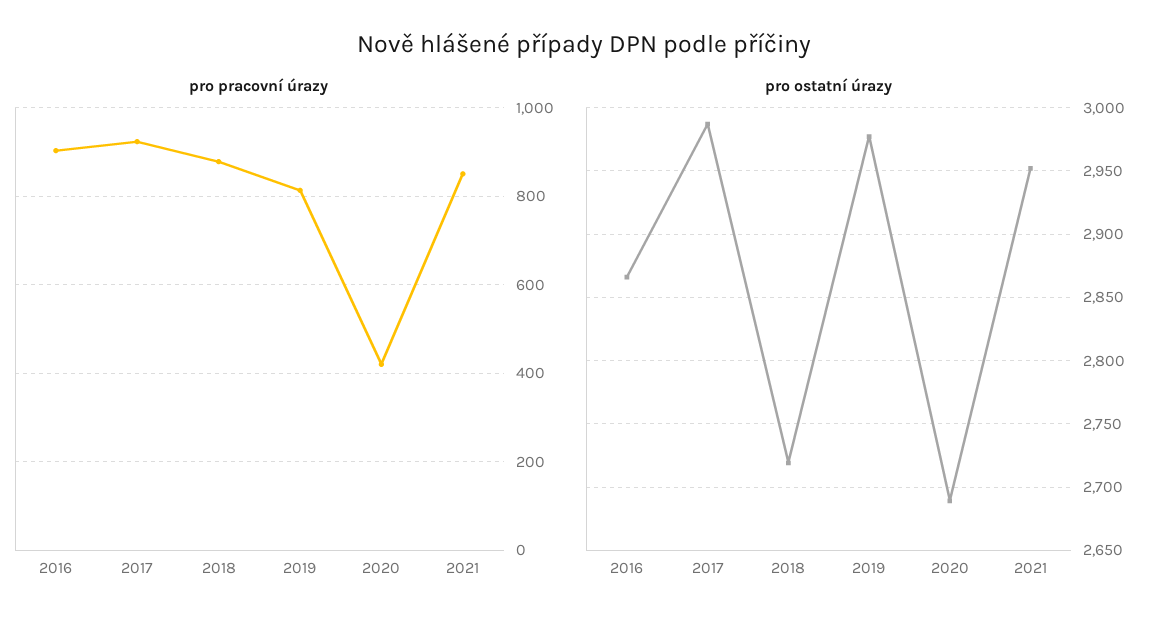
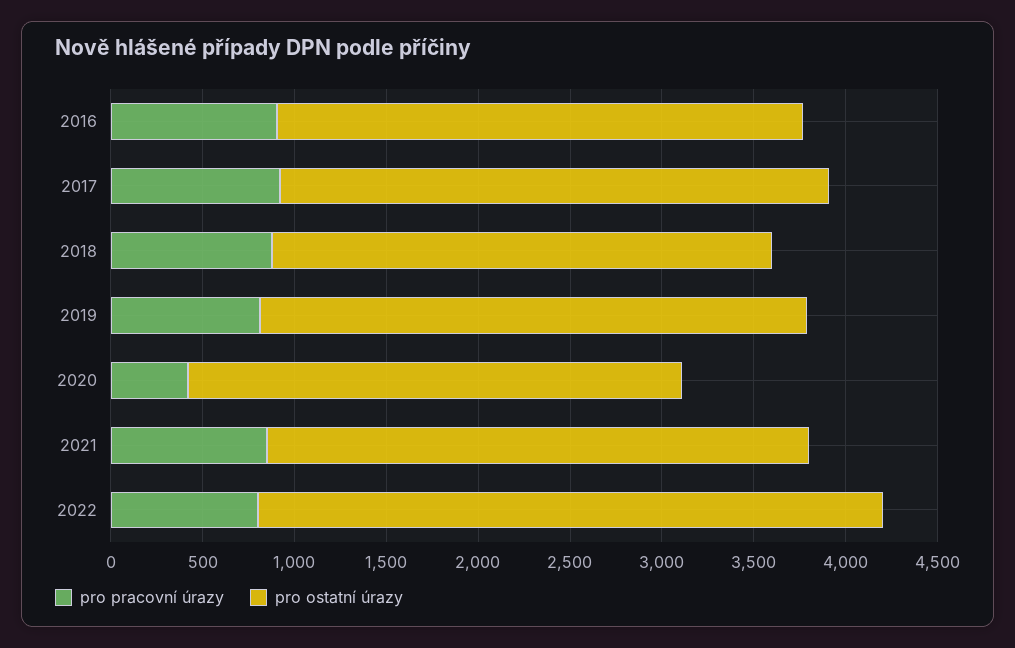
pro pracovní úrazy, 2022: none -> 800
pro ostatní úrazy, 2022: none -> 3400

